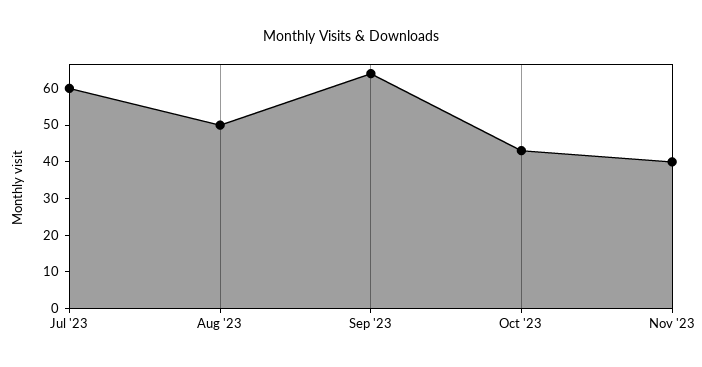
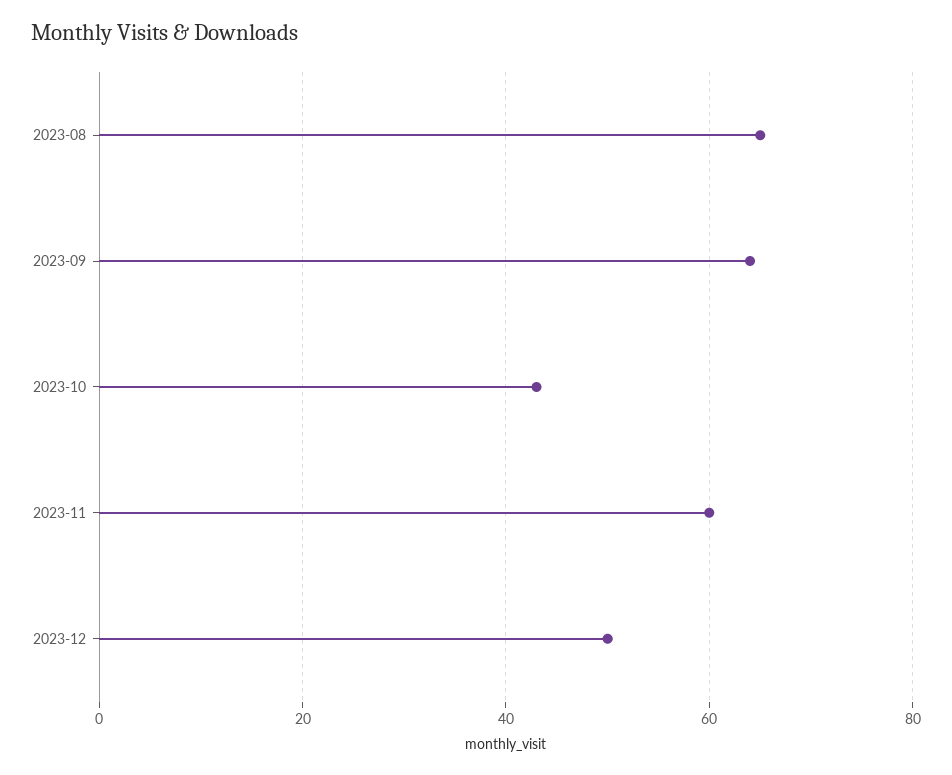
Jul '23: 60 -> none
Aug '23: 50 -> 65
Nov '23: 40 -> 60
2023-12: none -> 50

